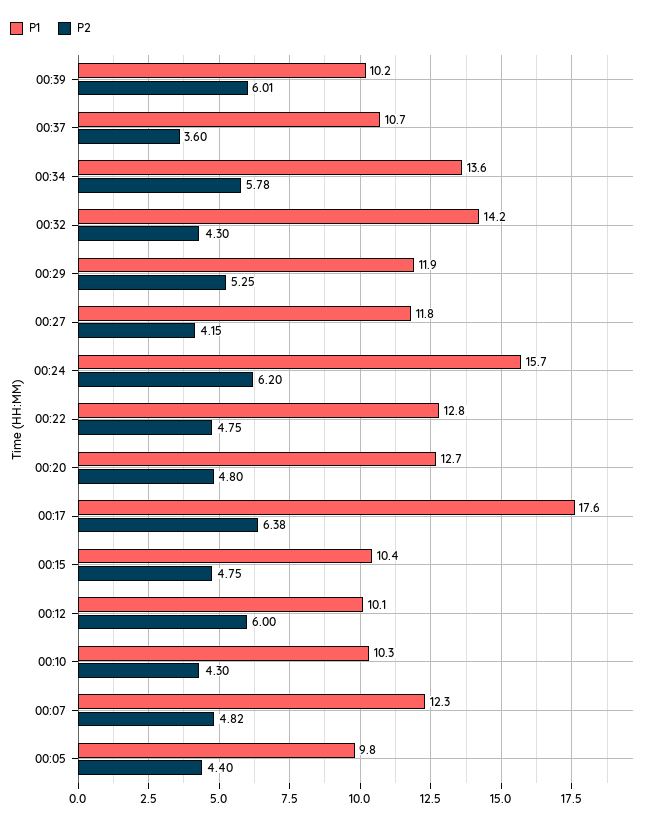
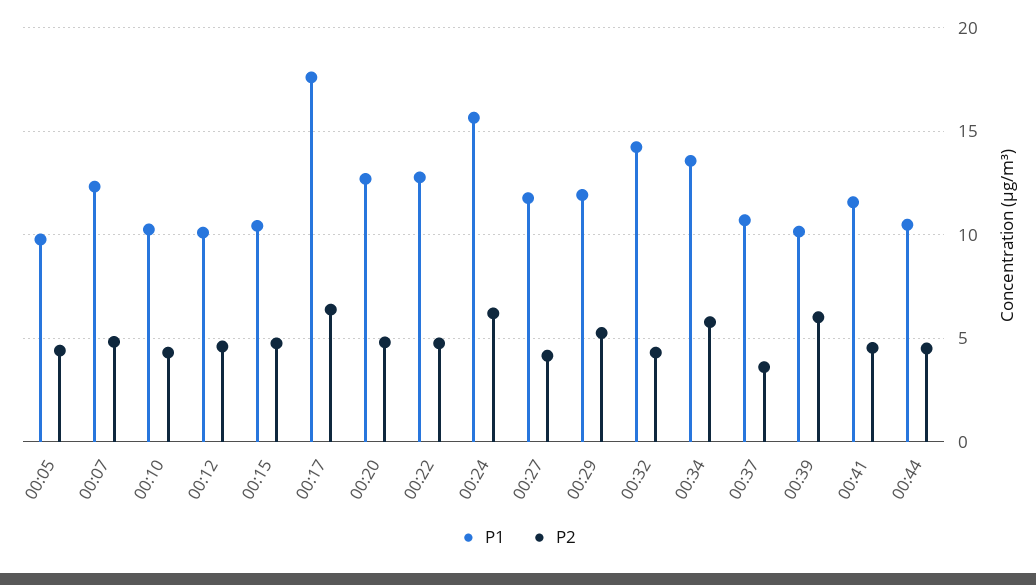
P2, 00:12: 6 -> 4.5
P1, 00:41: none -> 11.5
P2, 00:41: none -> 4.5
P1, 00:44: none -> 10.5
P2, 00:44: none -> 4.5

